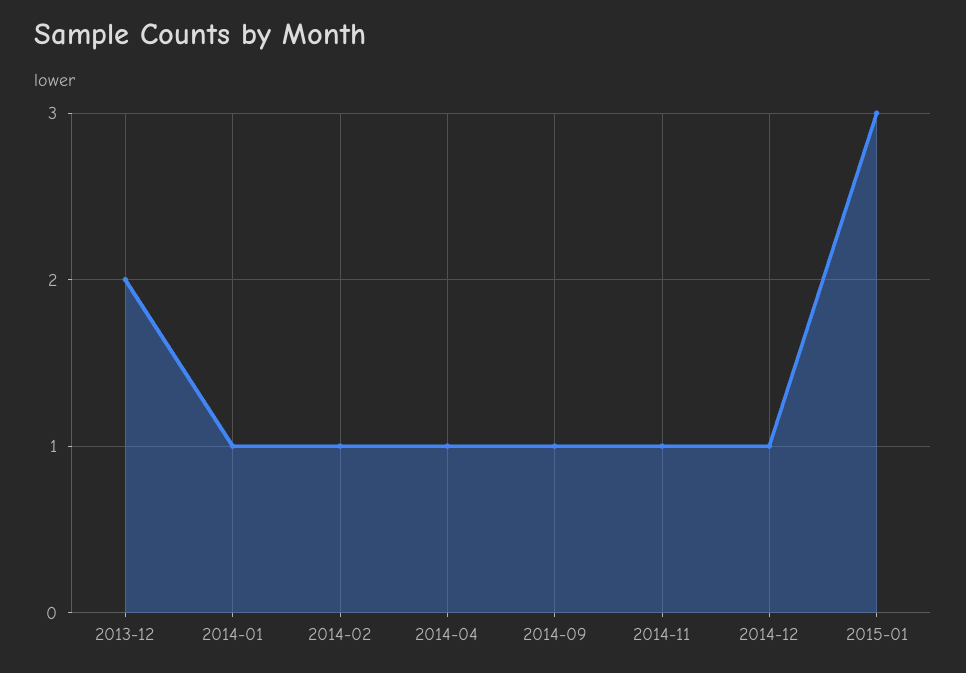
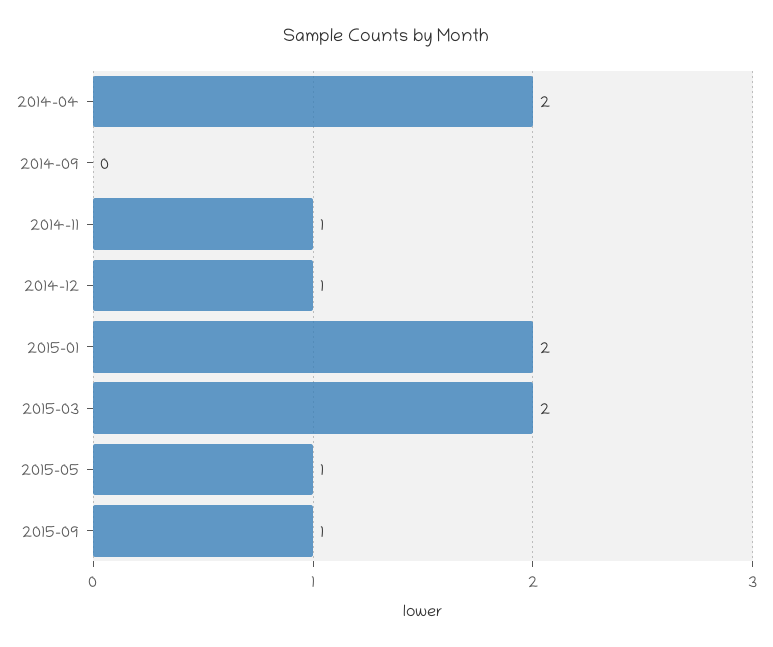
2013-12: 2 -> none
2014-01: 1 -> none
2014-02: 1 -> none
2014-04: 1 -> 2
2014-09: 1 -> 0
2015-01: 3 -> 2
2015-03: none -> 2
2015-05: none -> 1
2015-09: none -> 1

